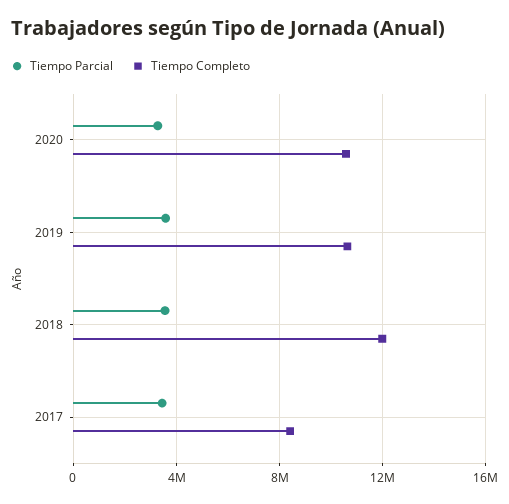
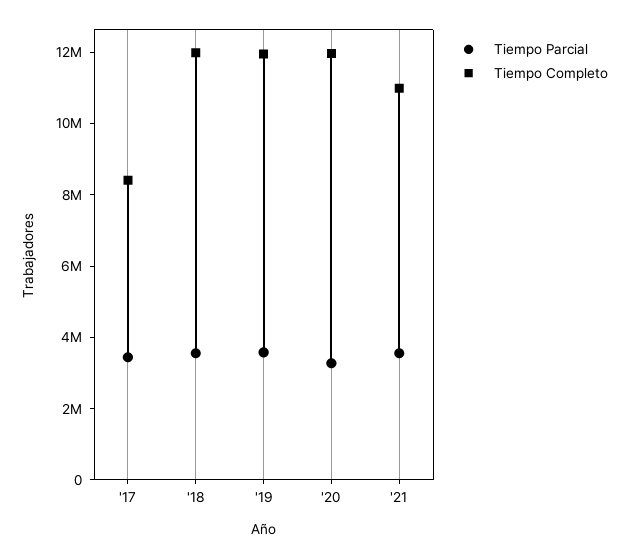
Tiempo Completo, 2020: 10500000 -> 12000000
Tiempo Completo, 2019: 10500000 -> 12000000
Tiempo Parcial, '21: none -> 3500000
Tiempo Completo, '21: none -> 11000000

